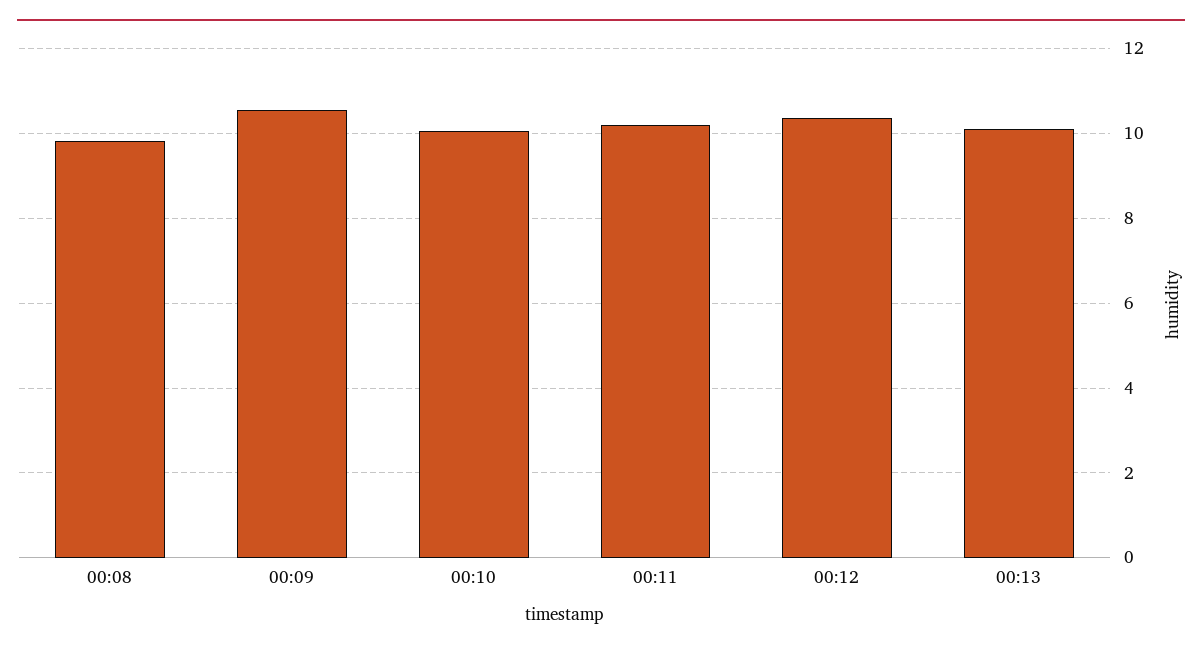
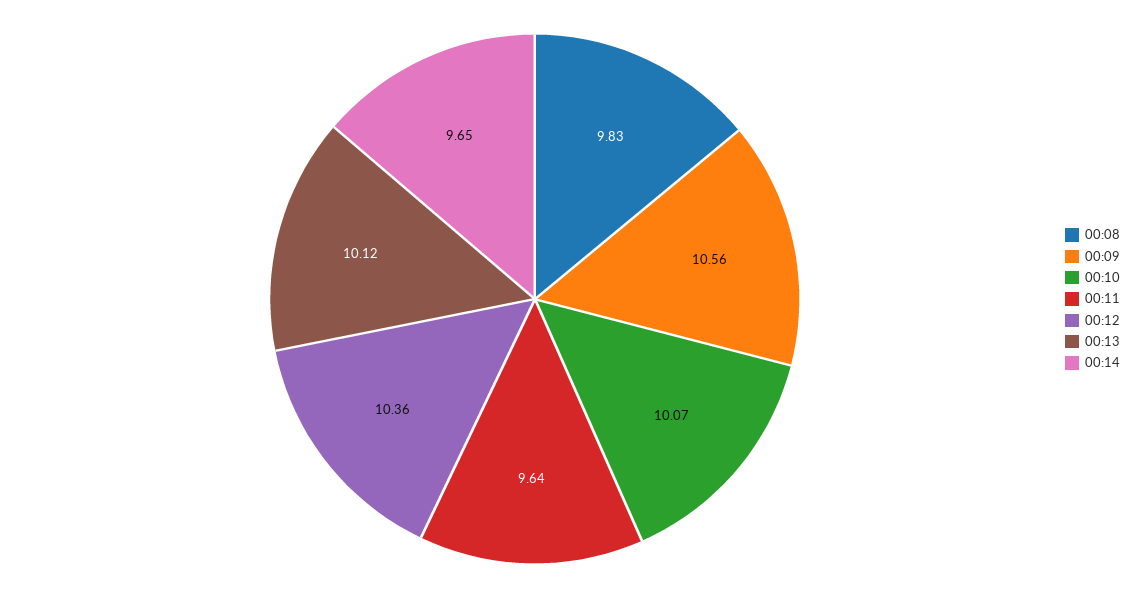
00:11: 10.2 -> 9.64
00:14: none -> 9.65

